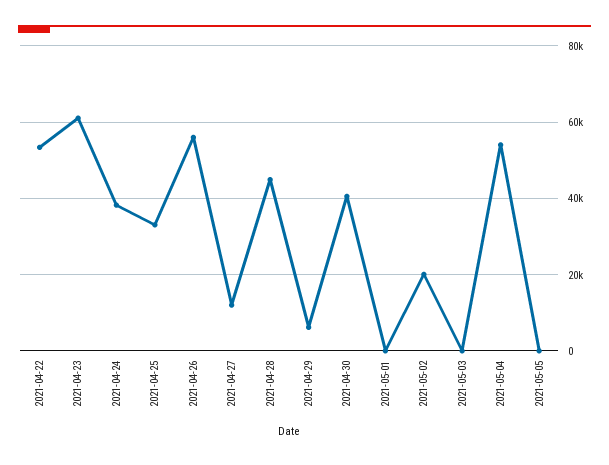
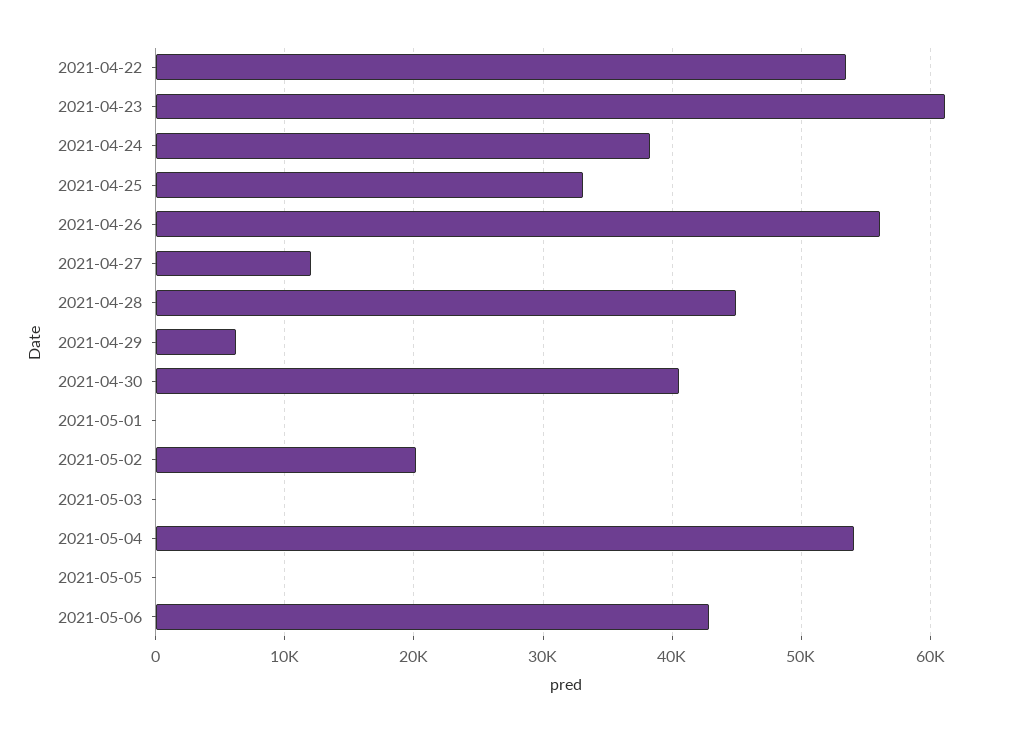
2021-05-06: none -> 43000

